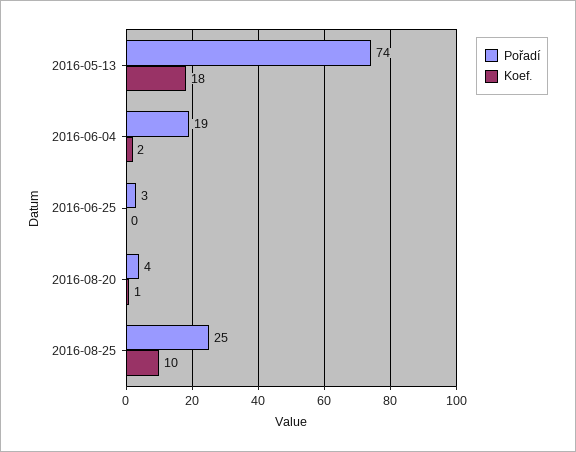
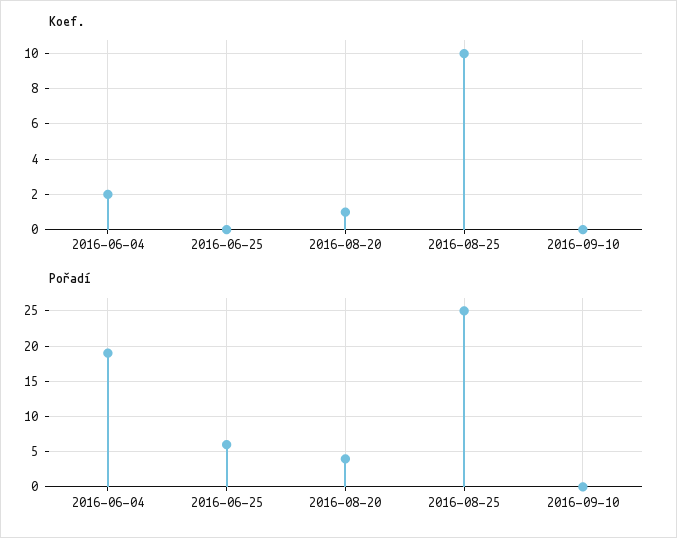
Pořadí, 2016-05-13: 74 -> none
Koef., 2016-05-13: 18 -> none
Pořadí, 2016-06-25: 3 -> 6
Koef., 2016-09-10: none -> 0
Pořadí, 2016-09-10: none -> 0

